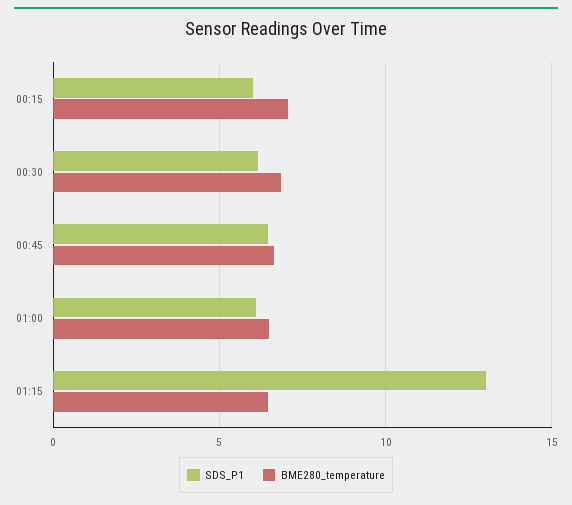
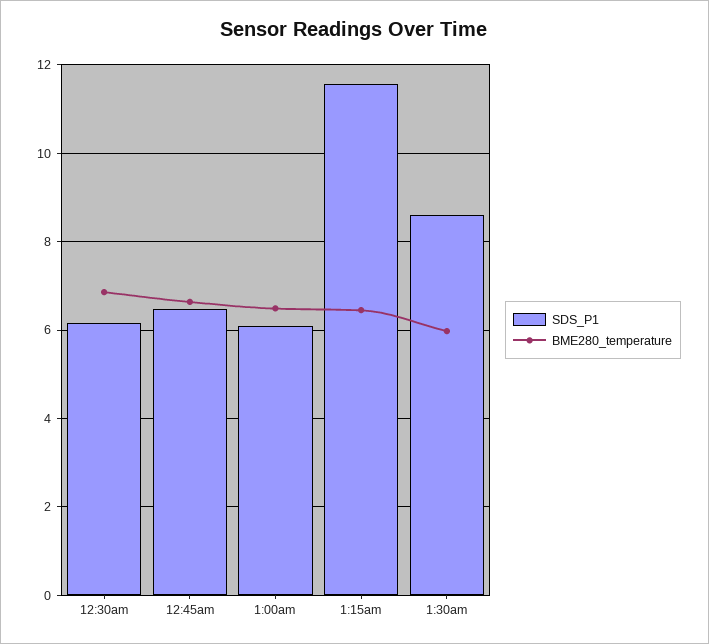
SDS_P1, 00:15: 6 -> none
BME280_temperature, 00:15: 7 -> none
SDS_P1, 01:15: 13 -> 11.6
SDS_P1, 1:30am: none -> 8.6
BME280_temperature, 1:30am: none -> 6

